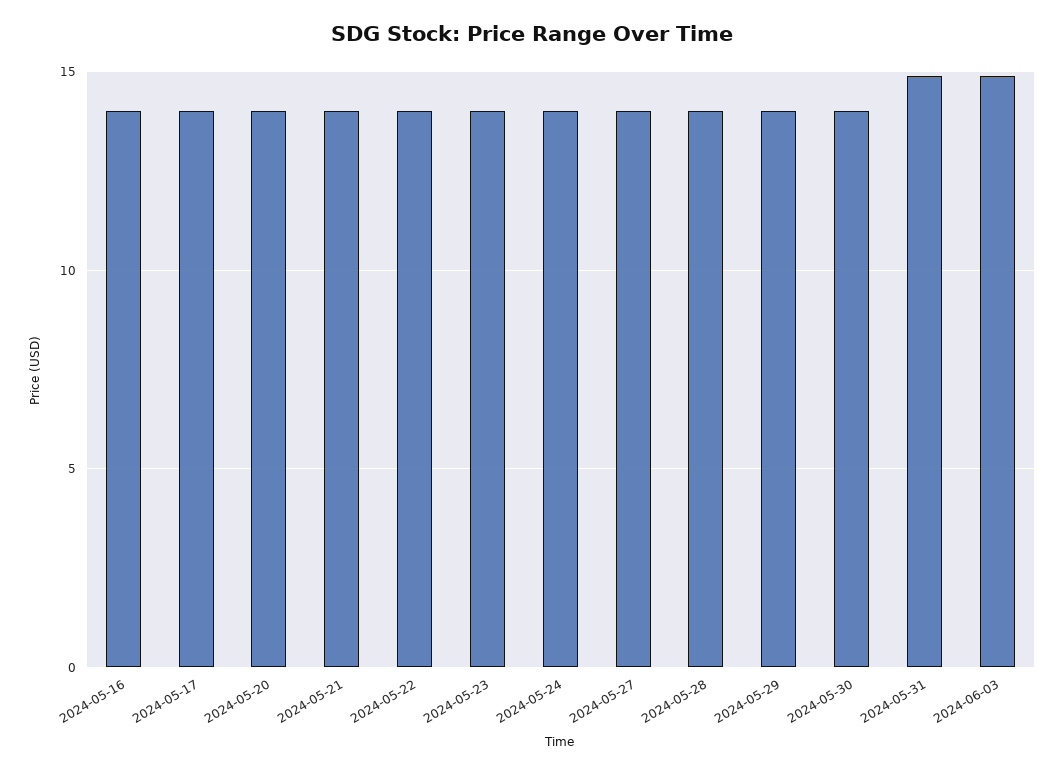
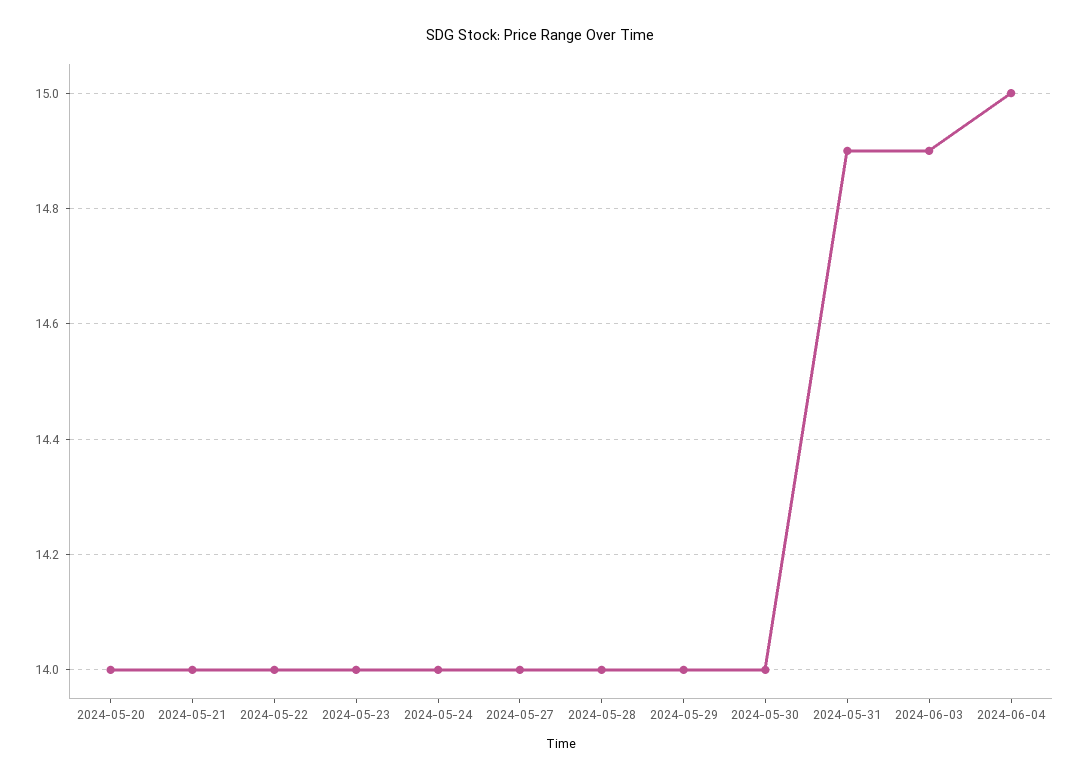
2024-05-16: 14 -> none
2024-05-17: 14 -> none
2024-06-04: none -> 15

